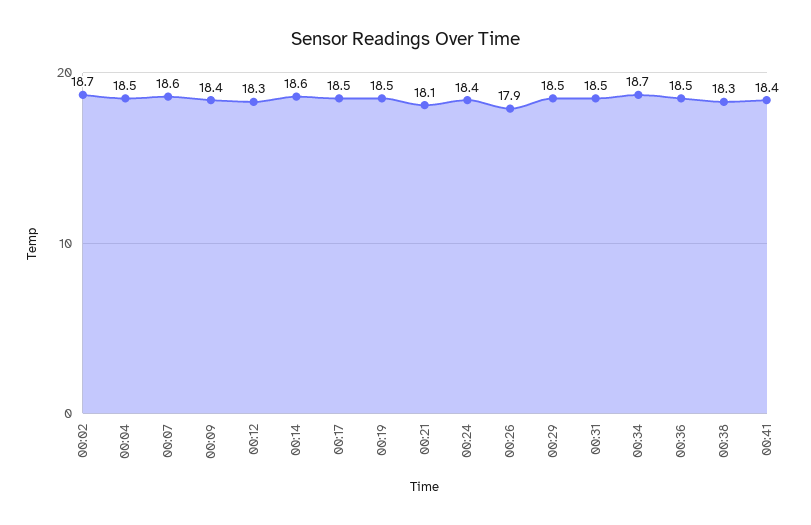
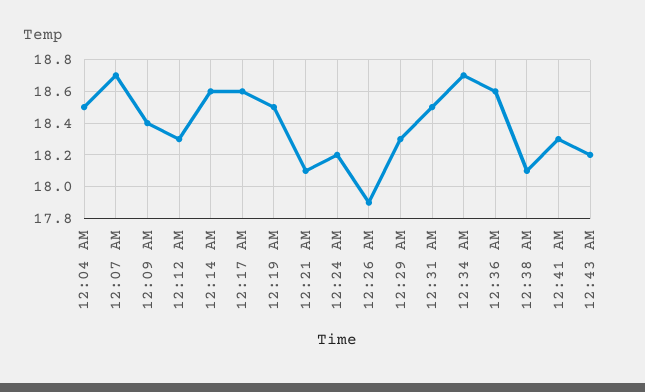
00:02: 18.7 -> none
00:07: 18.6 -> 18.7
00:17: 18.5 -> 18.6
00:24: 18.4 -> 18.2
00:29: 18.5 -> 18.3
00:36: 18.5 -> 18.6
00:38: 18.3 -> 18.1
00:41: 18.4 -> 18.3
12:43 AM: none -> 18.2

